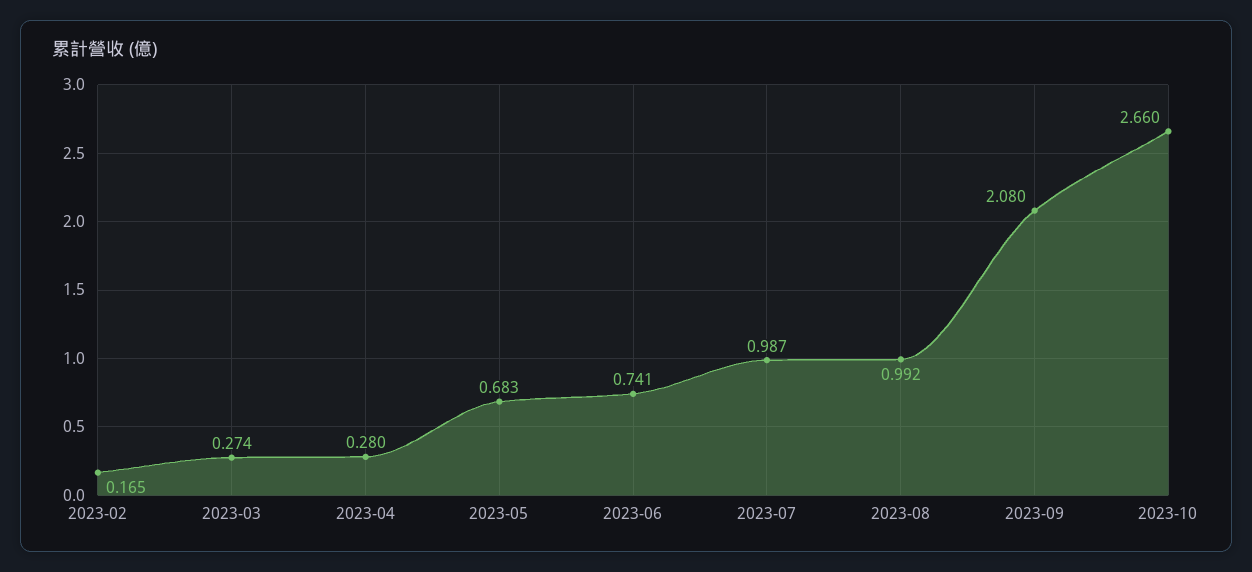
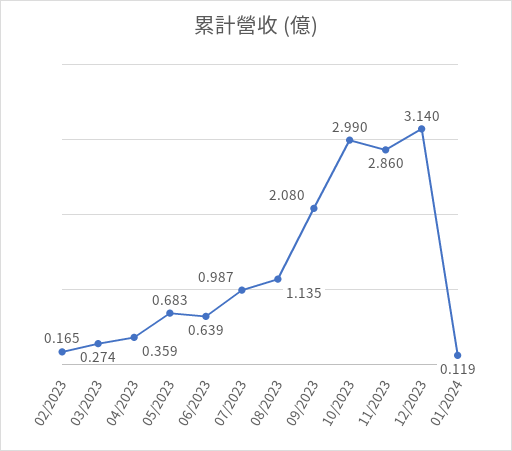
2023-04: 0.28 -> 0.359
2023-06: 0.741 -> 0.639
2023-08: 0.992 -> 1.135
2023-10: 2.66 -> 2.99
11/2023: none -> 2.86
12/2023: none -> 3.14
01/2024: none -> 0.119

